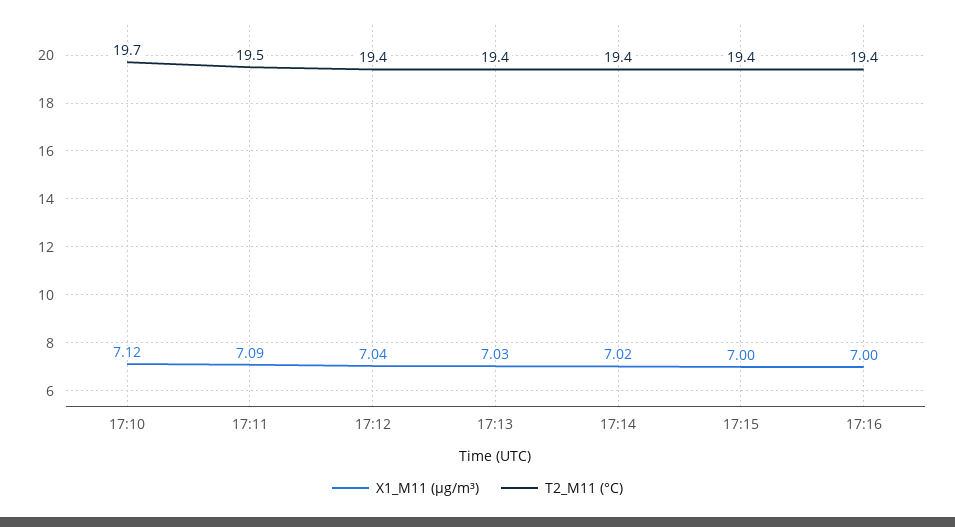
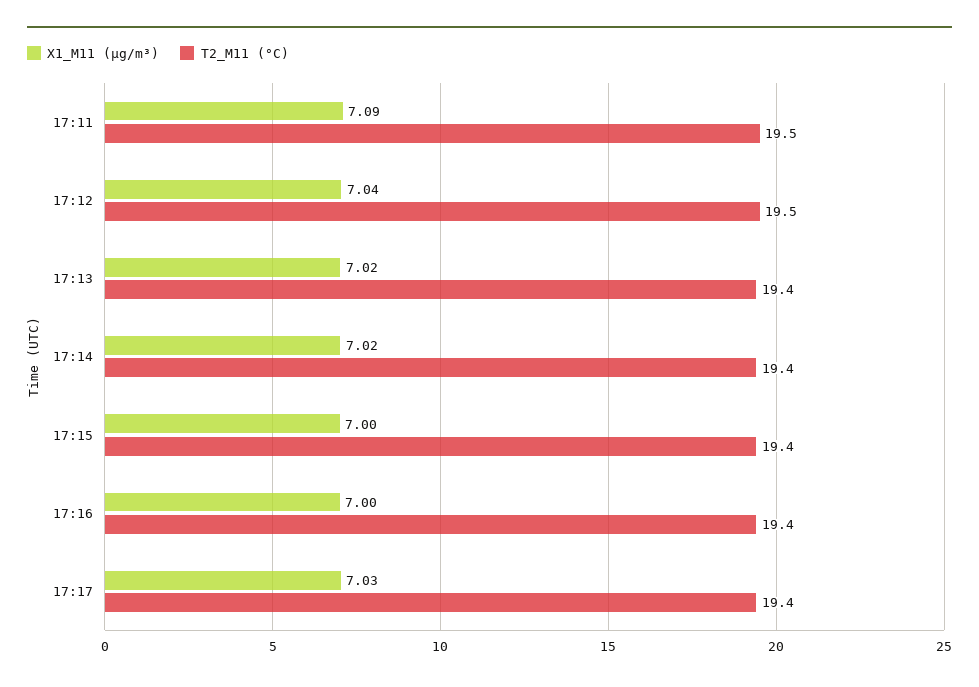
X1_M11 (μg/m³), 17:10: 7.12 -> none
T2_M11 (°C), 17:10: 19.7 -> none
T2_M11 (°C), 17:12: 19.4 -> 19.5
X1_M11 (μg/m³), 17:13: 7.03 -> 7.02
X1_M11 (μg/m³), 17:17: none -> 7.03
T2_M11 (°C), 17:17: none -> 19.4

